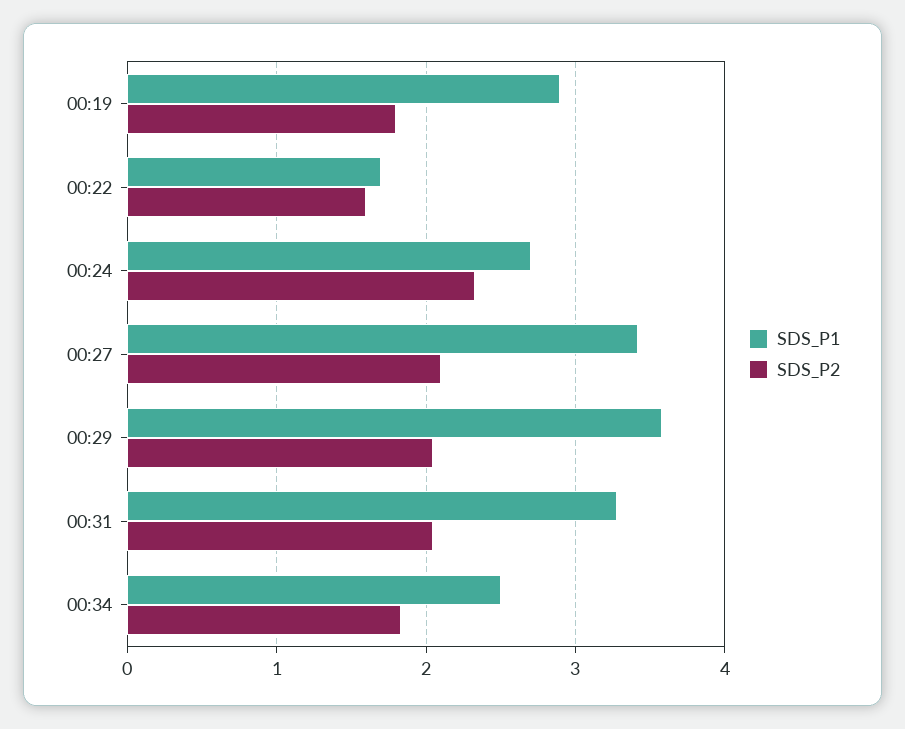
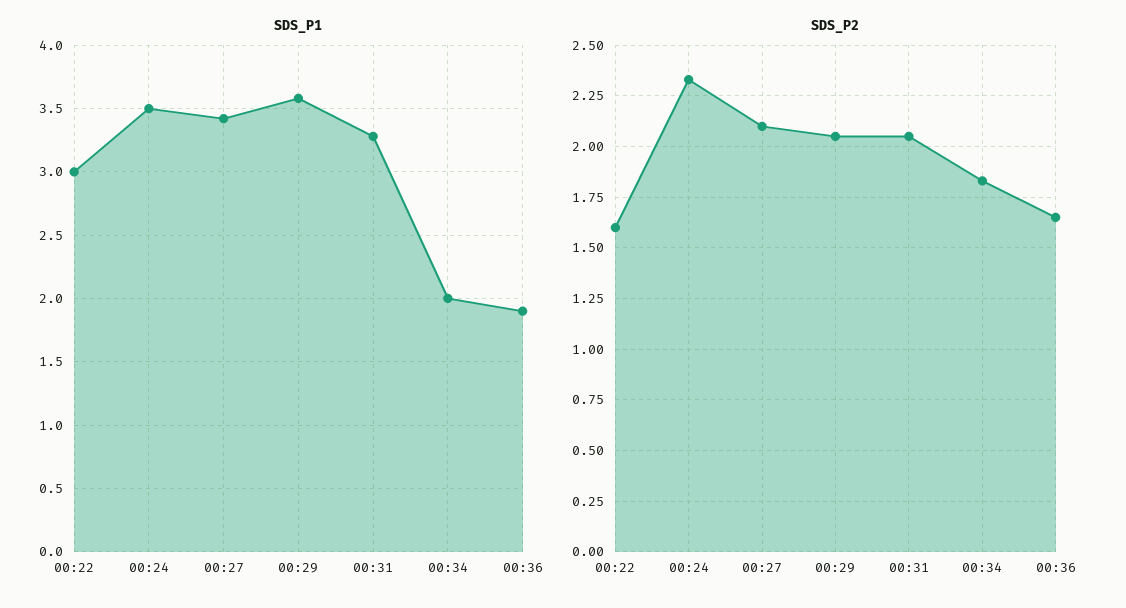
SDS_P1, 00:19: 2.9 -> none
SDS_P2, 00:19: 1.8 -> none
SDS_P1, 00:22: 1.7 -> 3
SDS_P1, 00:24: 2.7 -> 3.5
SDS_P1, 00:34: 2.5 -> 2
SDS_P1, 00:36: none -> 1.9
SDS_P2, 00:36: none -> 1.65

